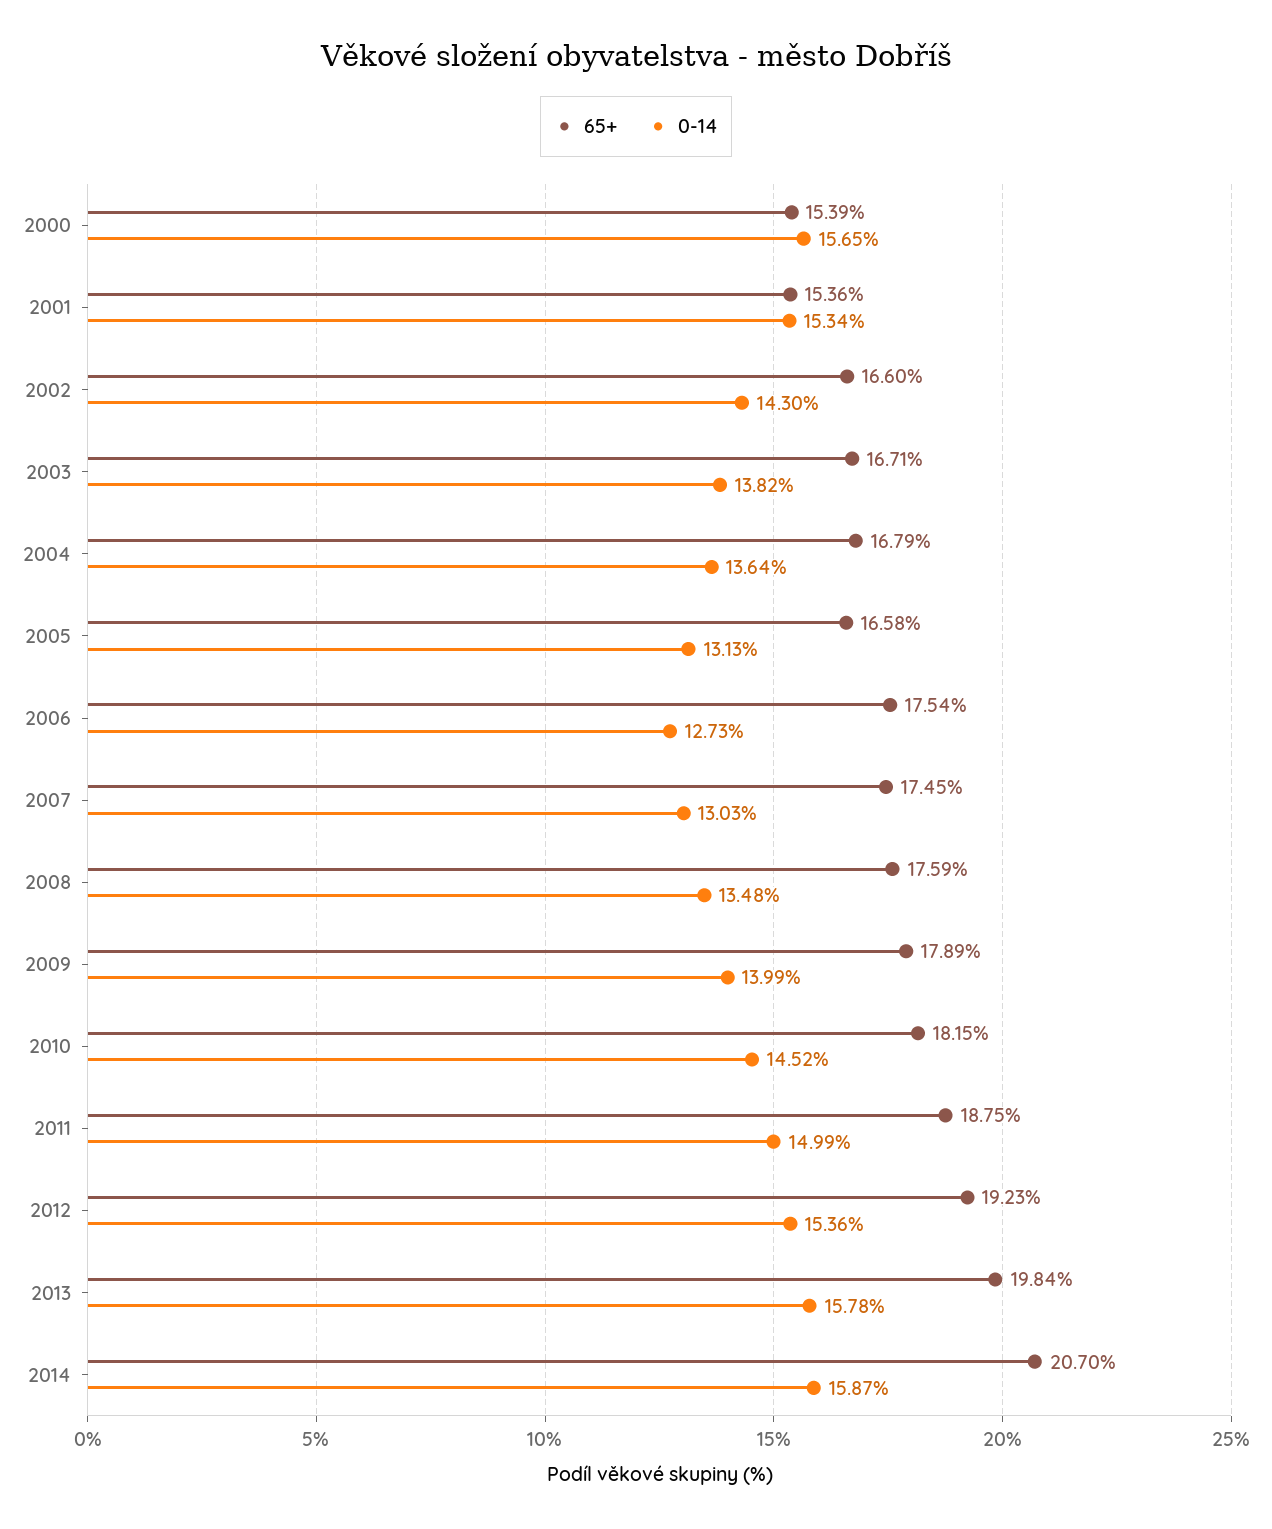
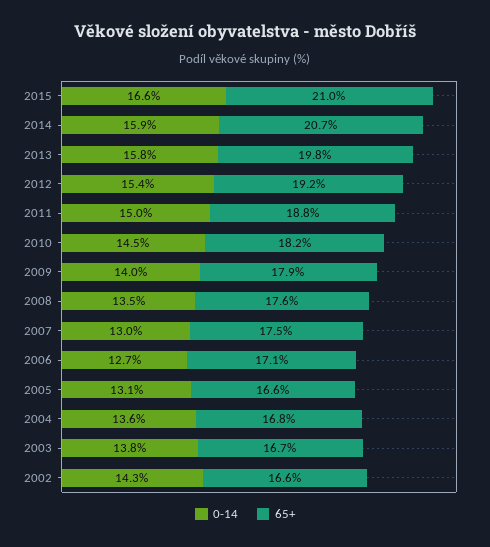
65+, 2000: 15.39 -> none
0-14, 2000: 15.65 -> none
65+, 2001: 15.36 -> none
0-14, 2001: 15.34 -> none
65+, 2006: 17.54 -> 17.1
0-14, 2015: none -> 16.6
65+, 2015: none -> 21

